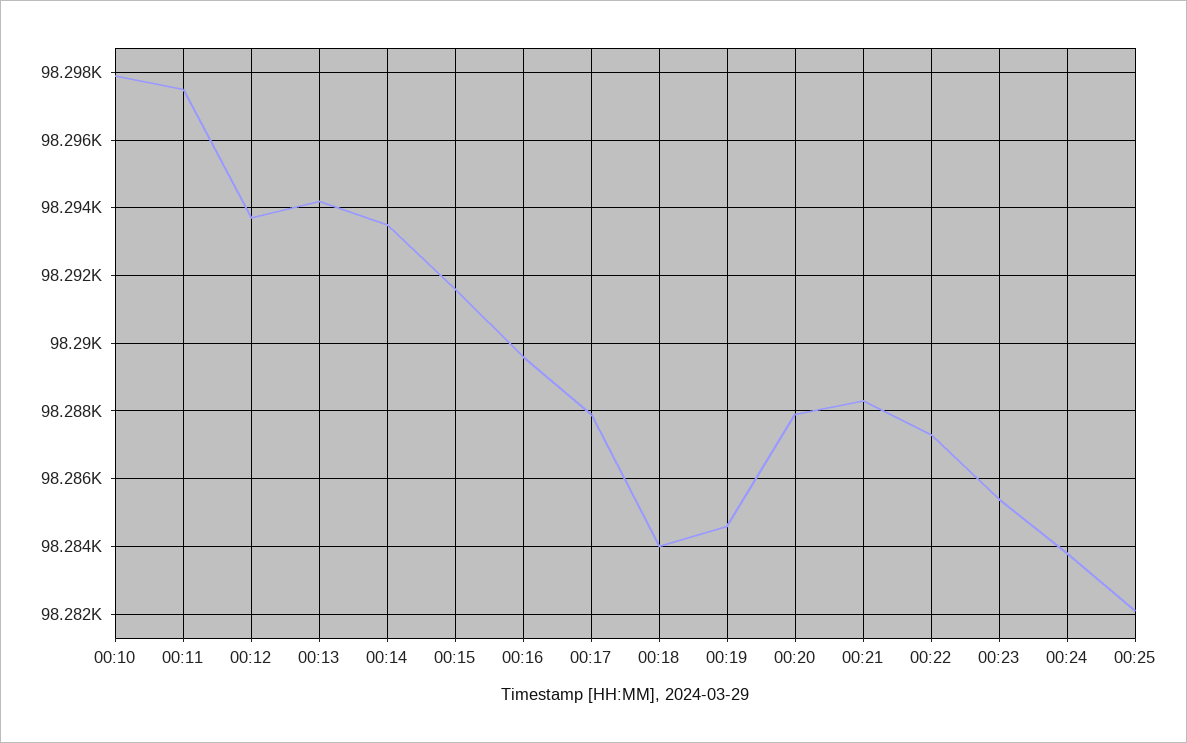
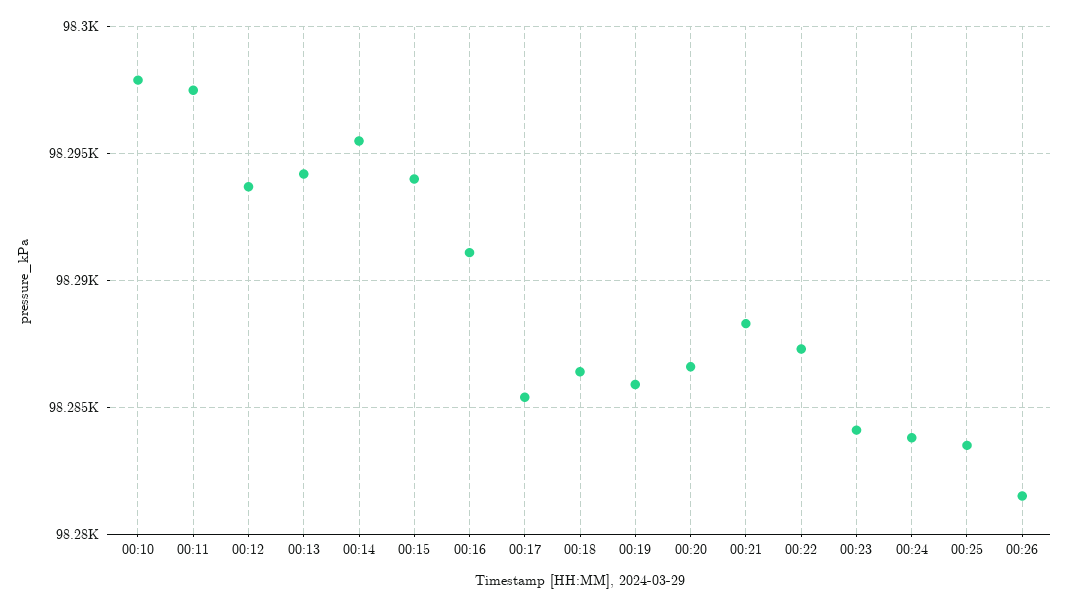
00:14: 98293.5 -> 98295.5
00:15: 98291.5 -> 98294
00:16: 98289.5 -> 98291
00:17: 98288 -> 98285.5
00:18: 98284 -> 98286.5
00:19: 98284.5 -> 98286
00:20: 98288 -> 98286.5
00:23: 98285.5 -> 98284
00:25: 98282 -> 98283.5
00:26: none -> 98281.5

